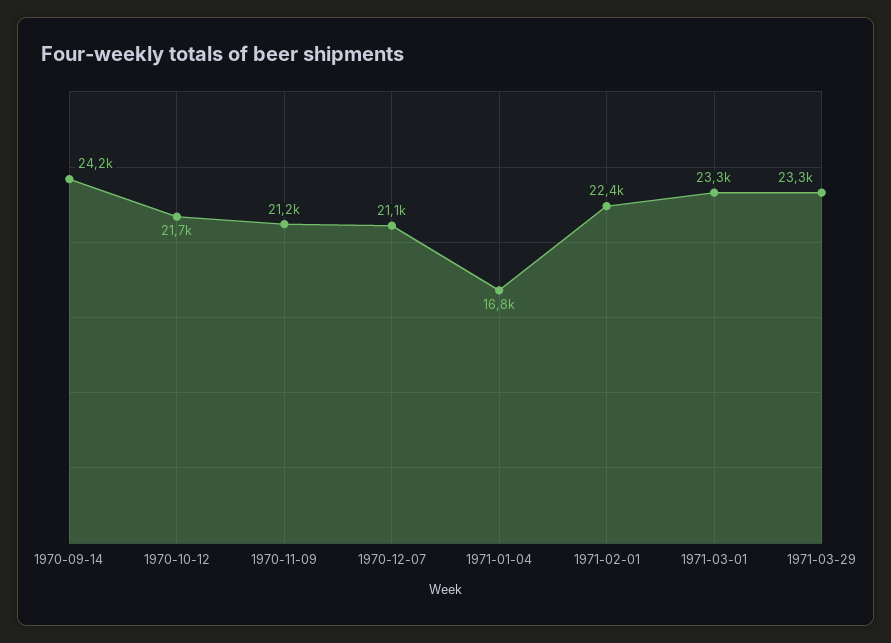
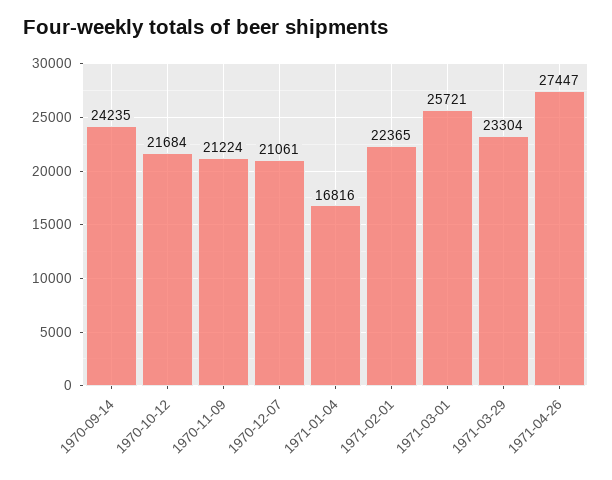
1971-03-01: 23300 -> 25721
1971-04-26: none -> 27447

